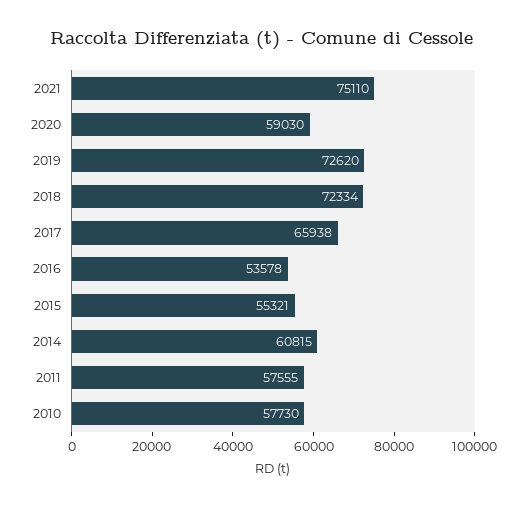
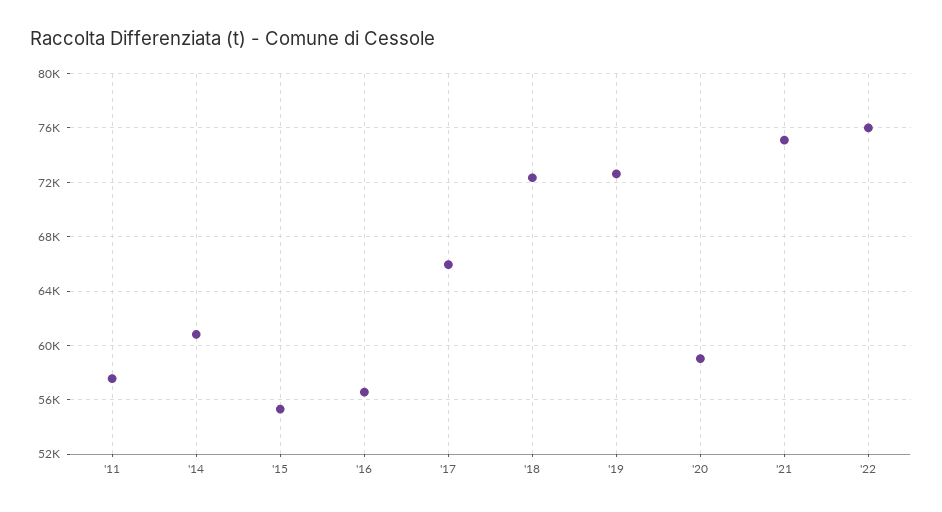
2016: 53578 -> 56500
2010: 57730 -> none
'22: none -> 76000

